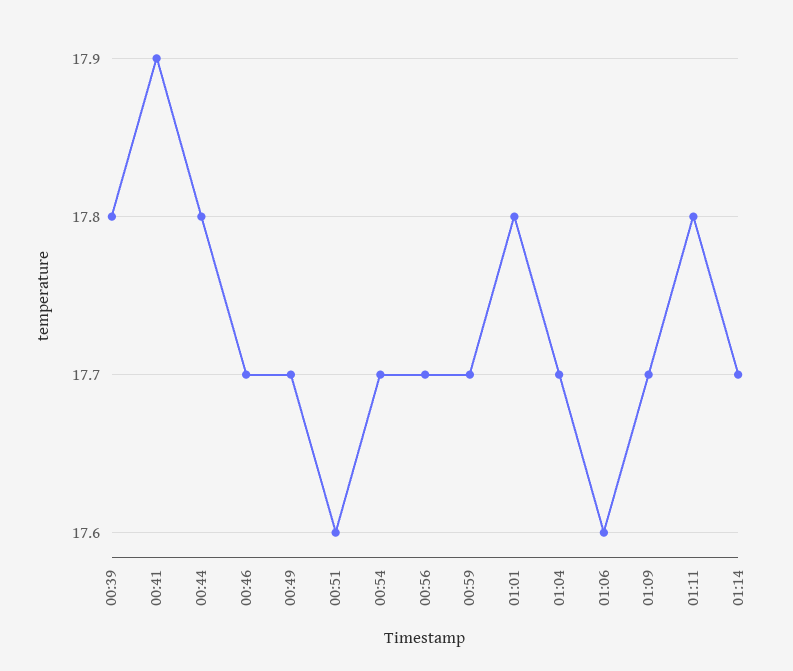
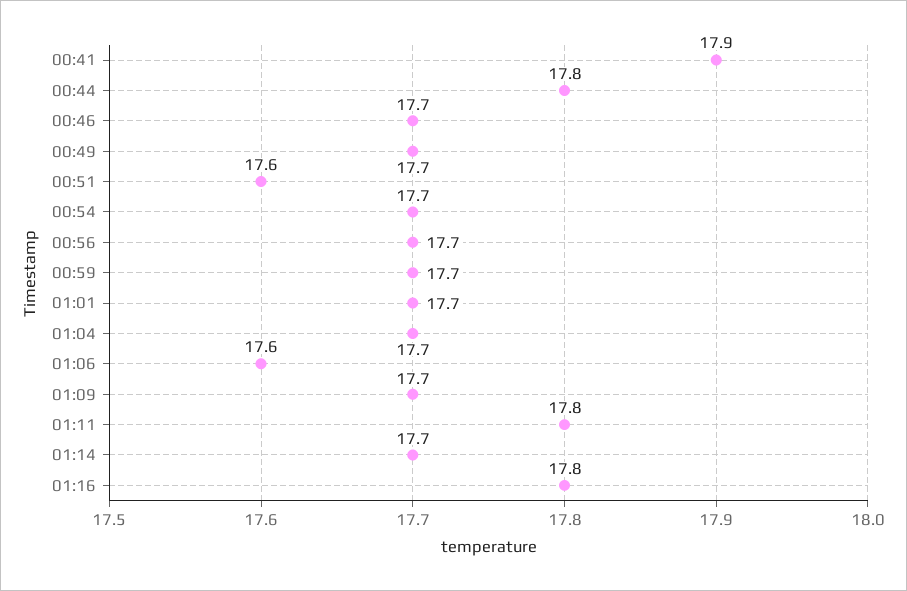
00:39: 17.8 -> none
01:01: 17.8 -> 17.7
01:16: none -> 17.8

